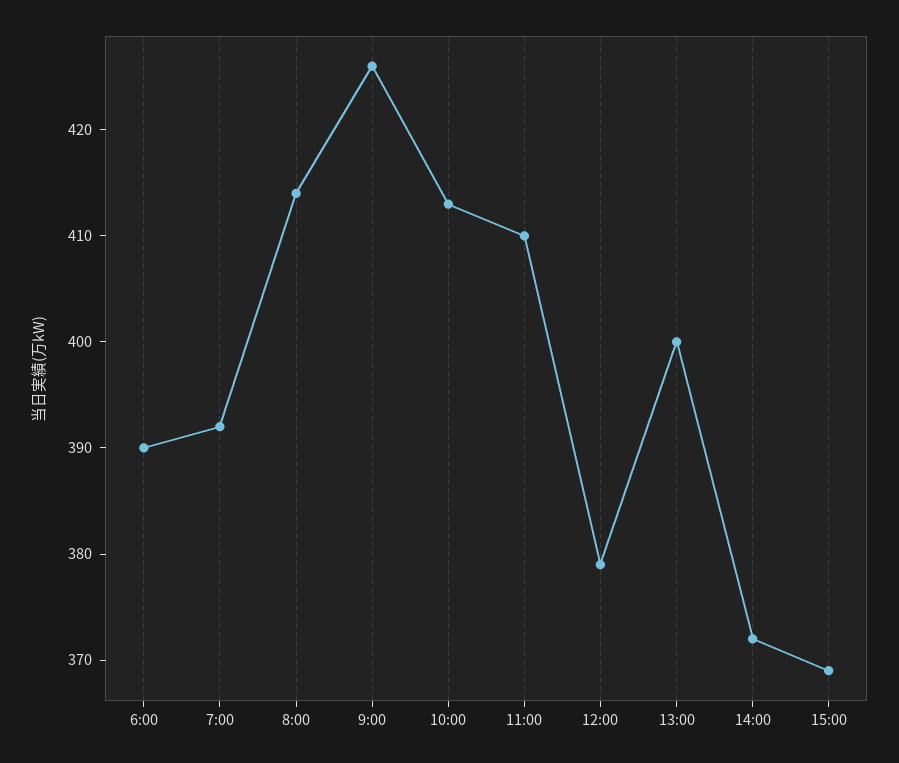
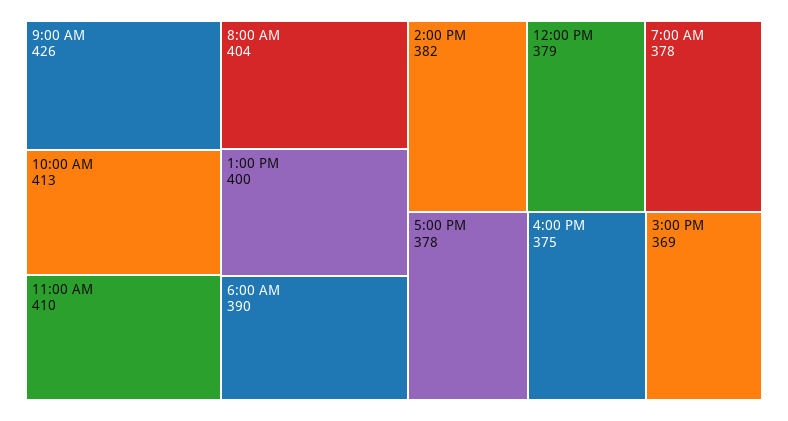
7:00: 392 -> 378
8:00: 414 -> 404
14:00: 372 -> 382
5:00 PM: none -> 378
4:00 PM: none -> 375

